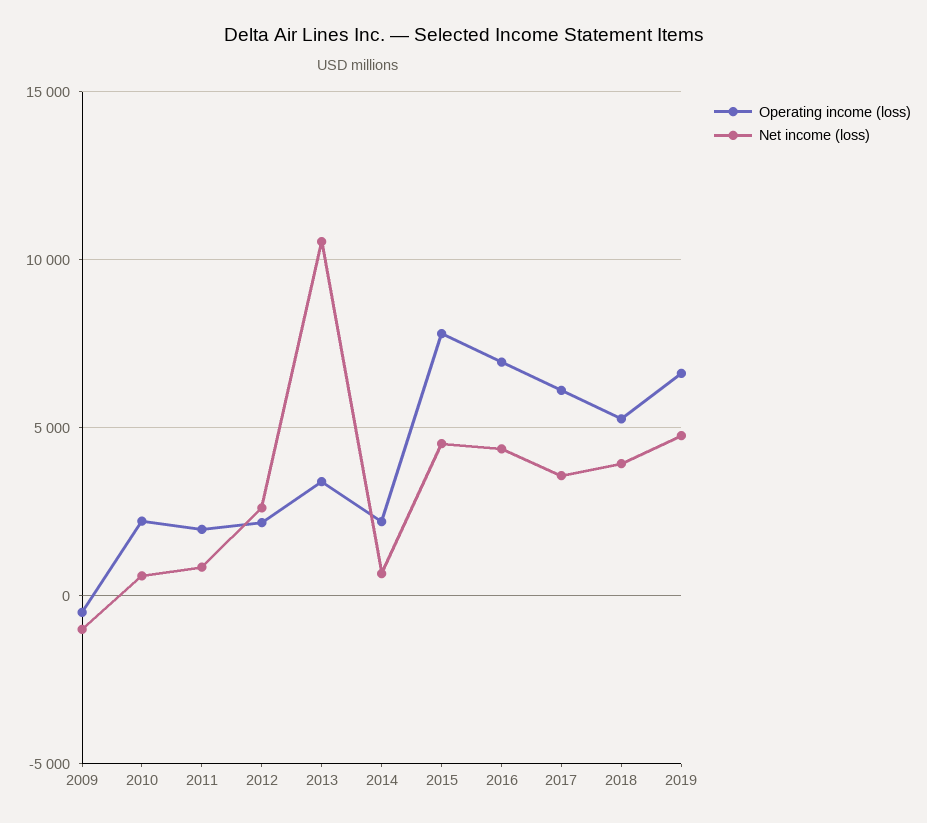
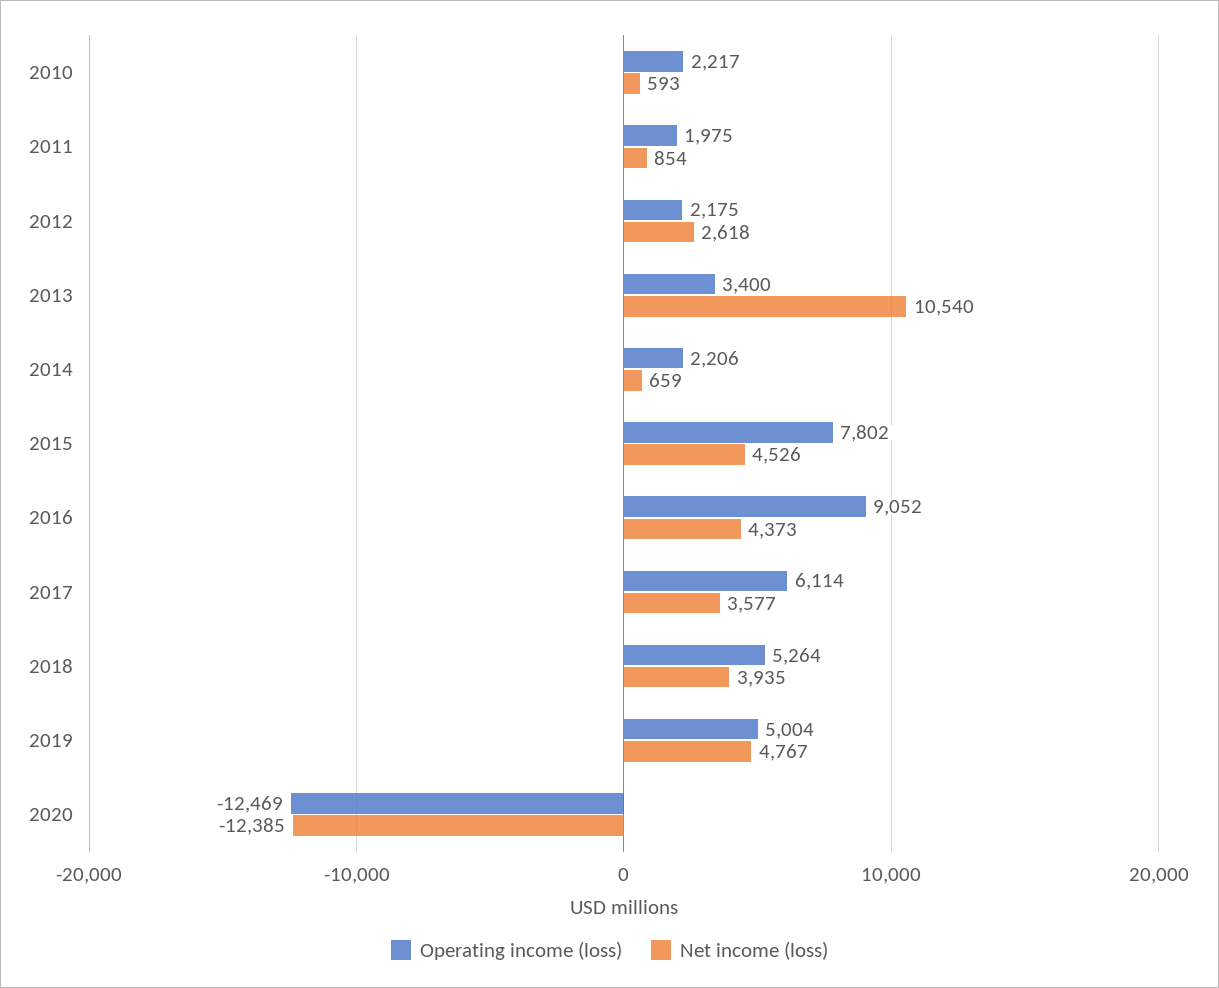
Operating income (loss), 2009: -500 -> none
Net income (loss), 2009: -1000 -> none
Operating income (loss), 2016: 7000 -> 9052
Operating income (loss), 2019: 6500 -> 5004
Operating income (loss), 2020: none -> -12469
Net income (loss), 2020: none -> -12385

